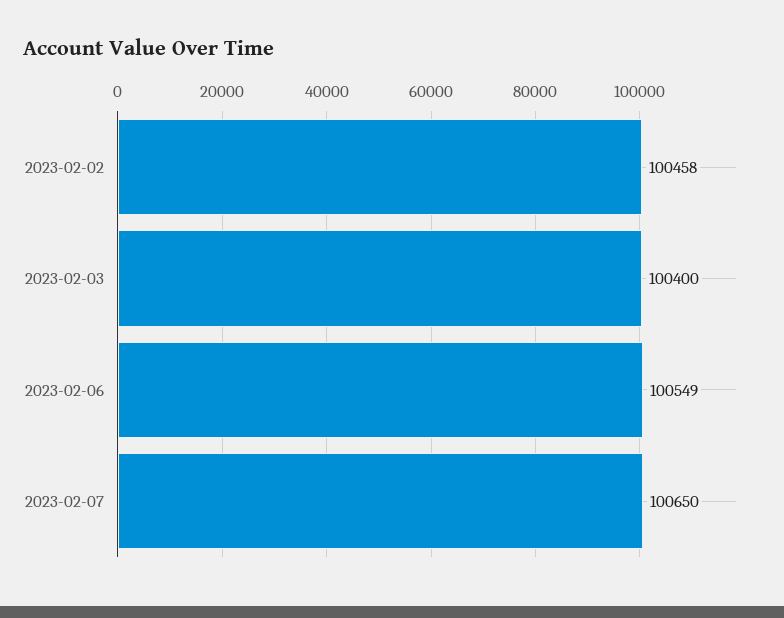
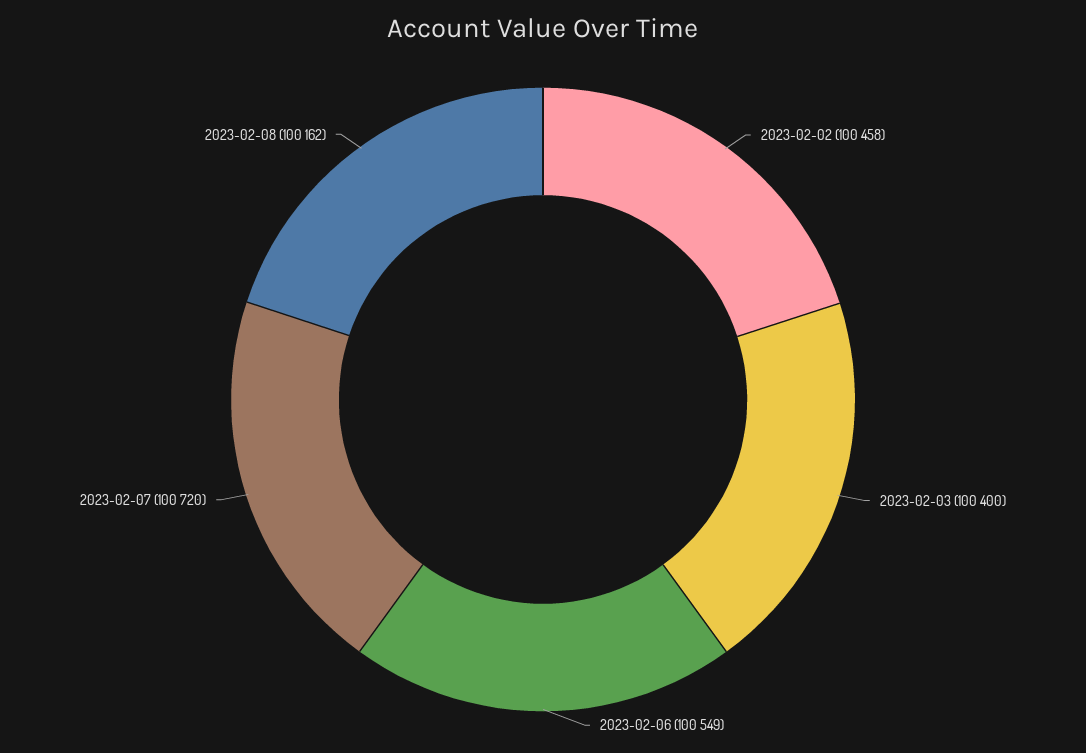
2023-02-07: 100650 -> 100720
2023-02-08: none -> 100162

